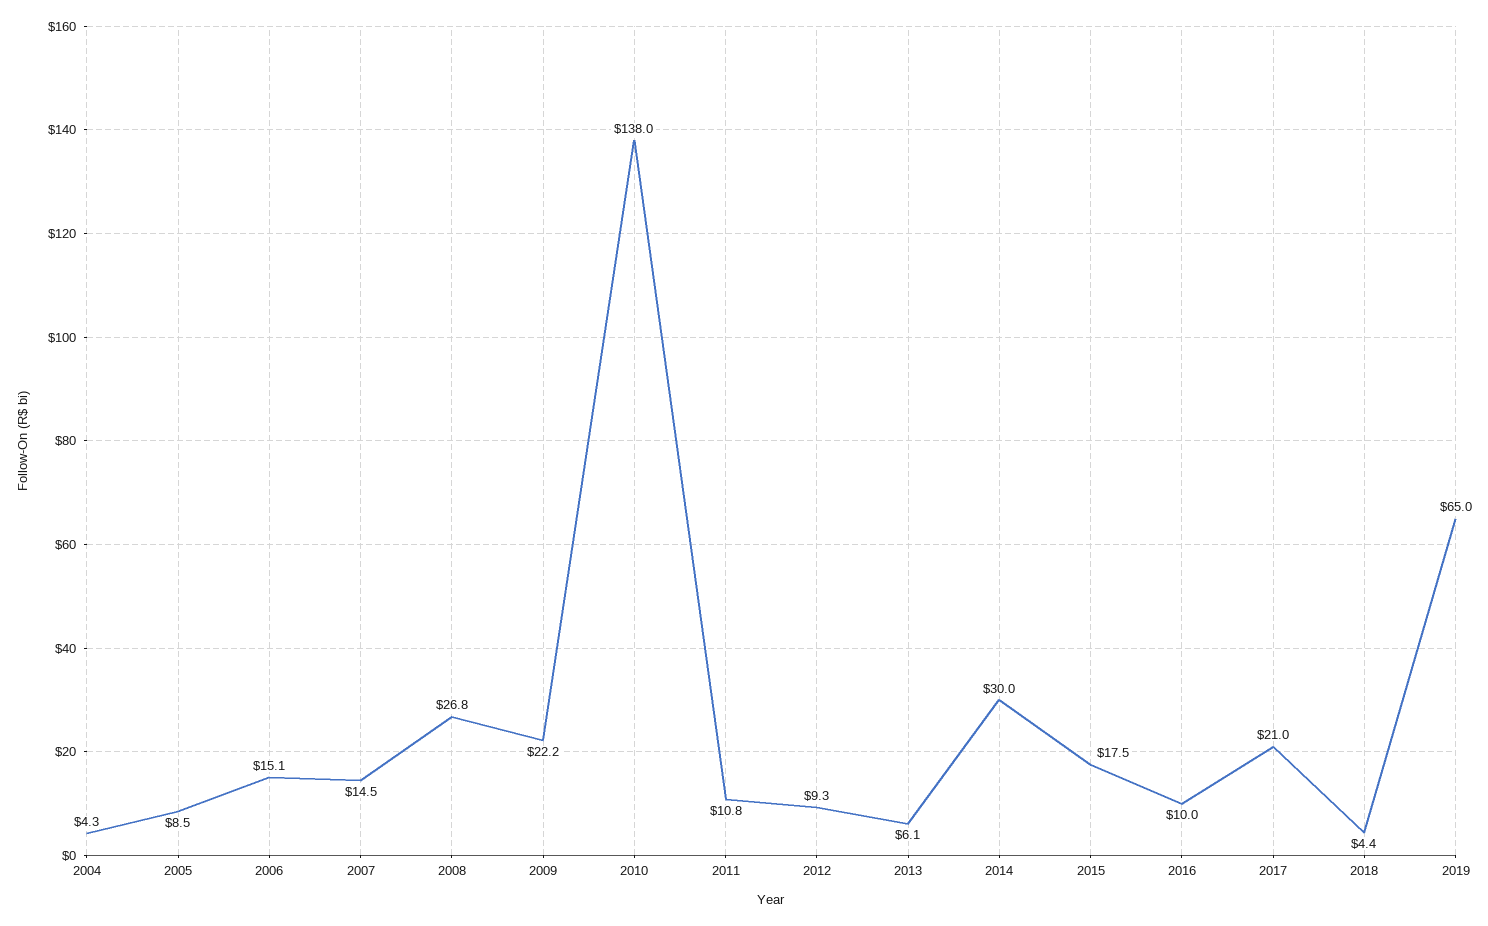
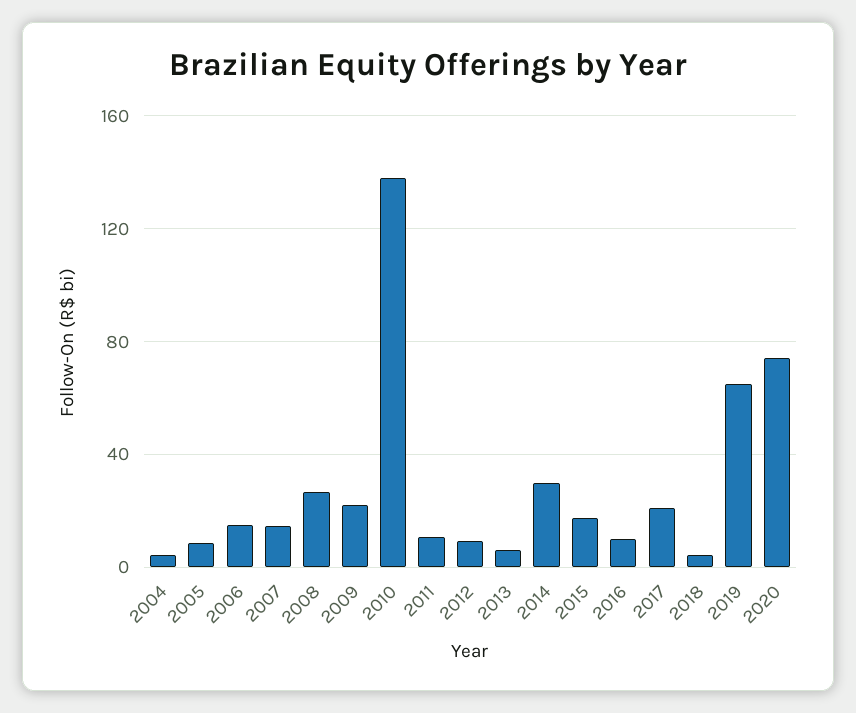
2020: none -> 75

